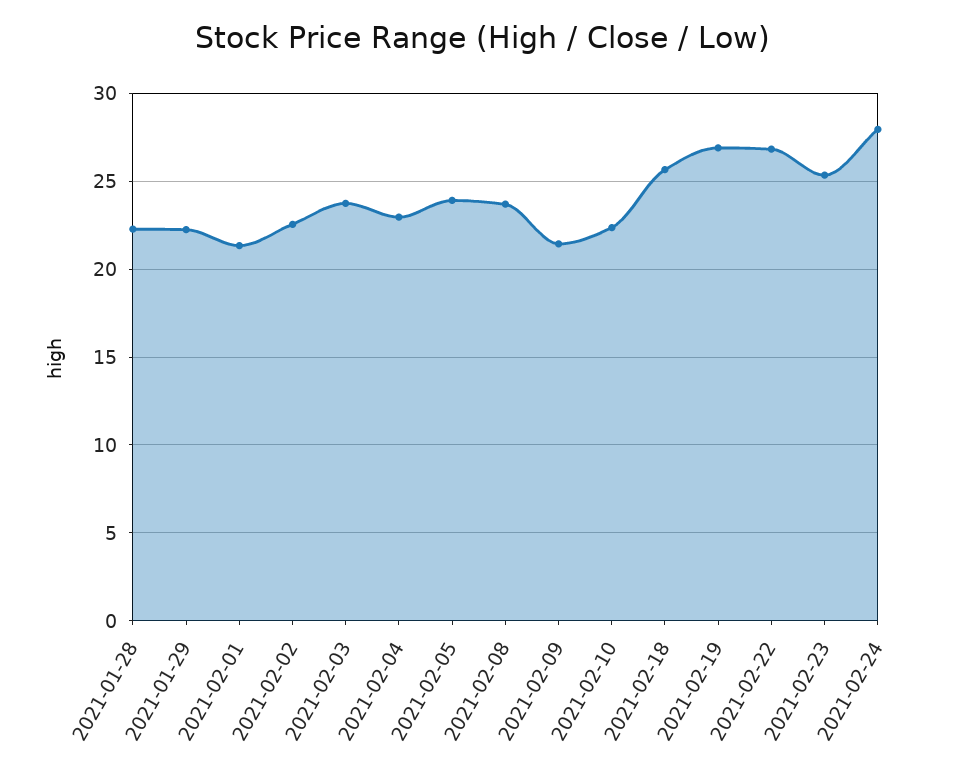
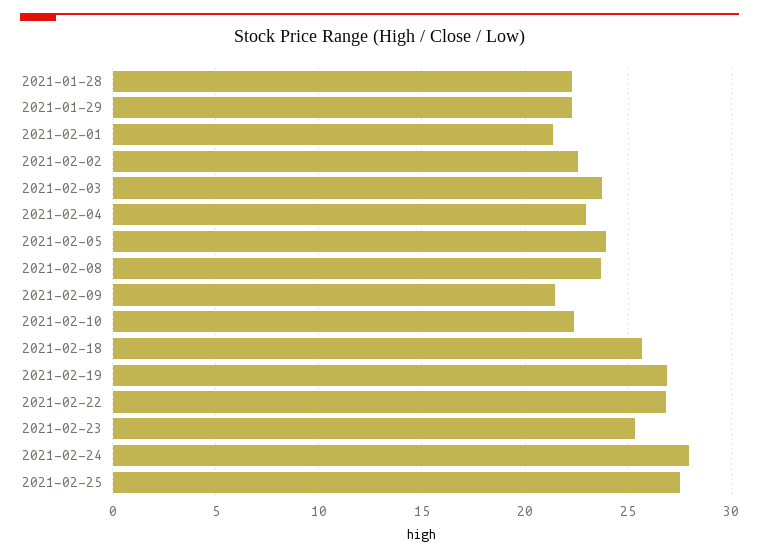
2021-02-25: none -> 27.5

